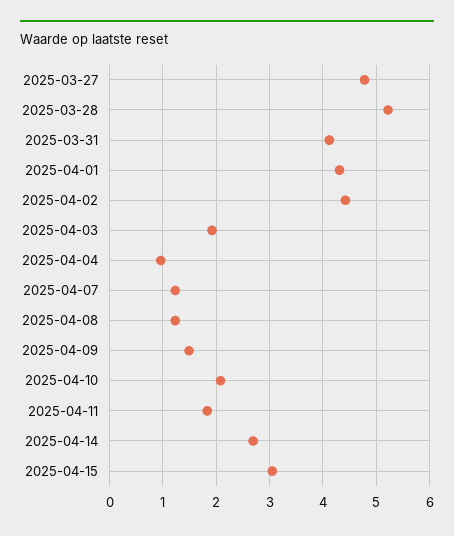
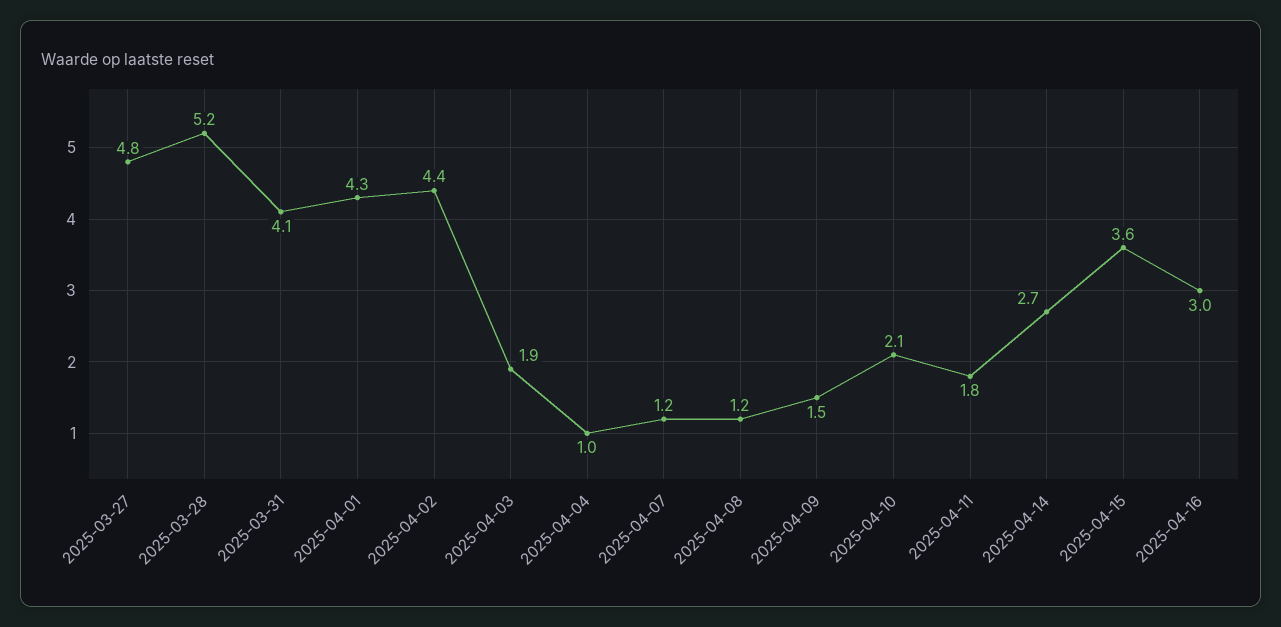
2025-04-15: 3 -> 3.6
2025-04-16: none -> 3

